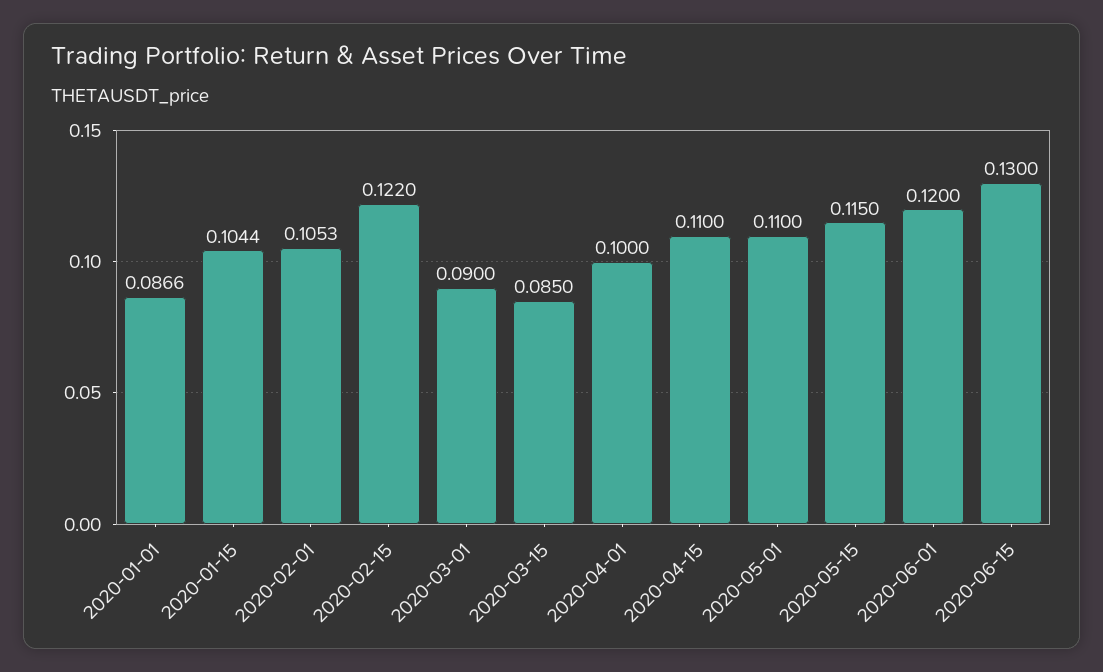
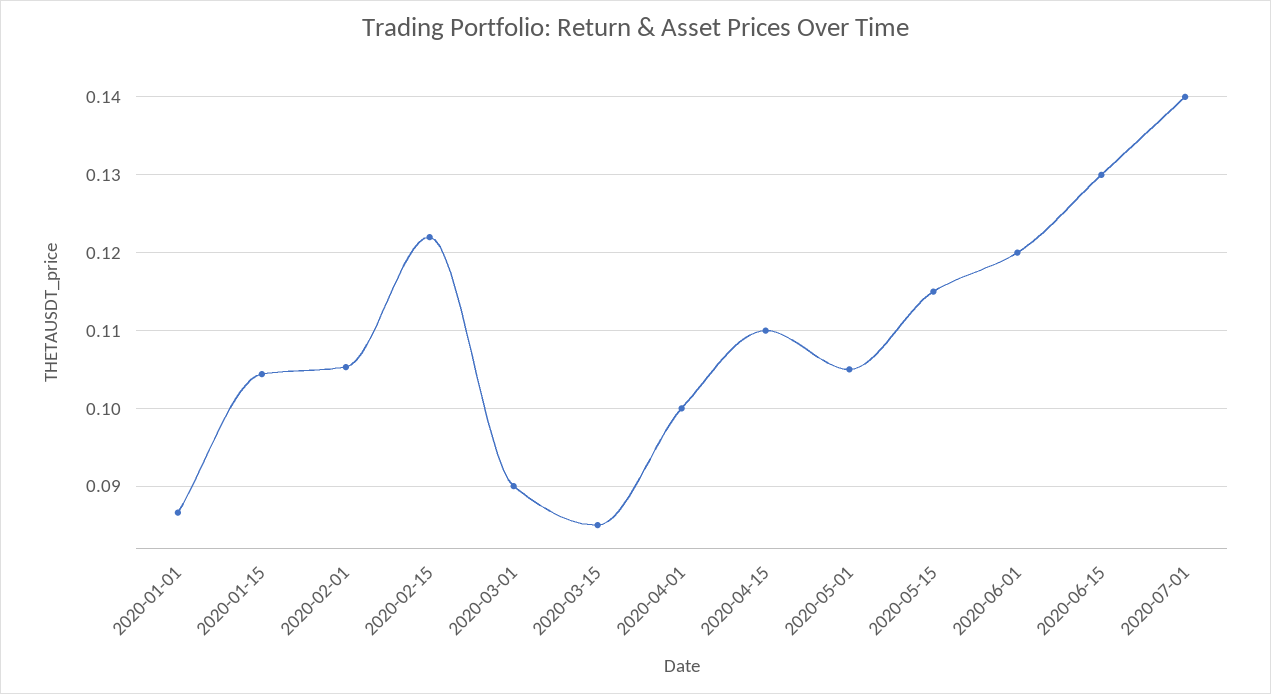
2020-05-01: 0.11 -> 0.105
2020-07-01: none -> 0.14

